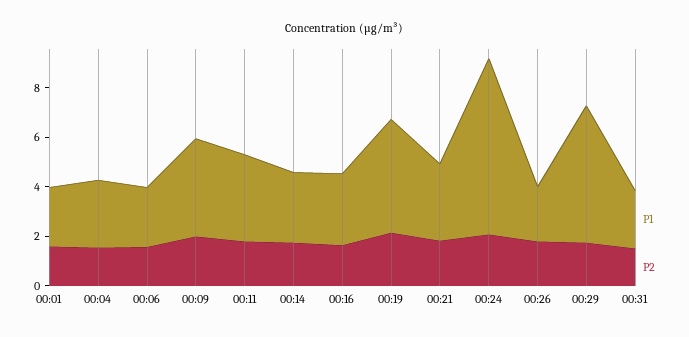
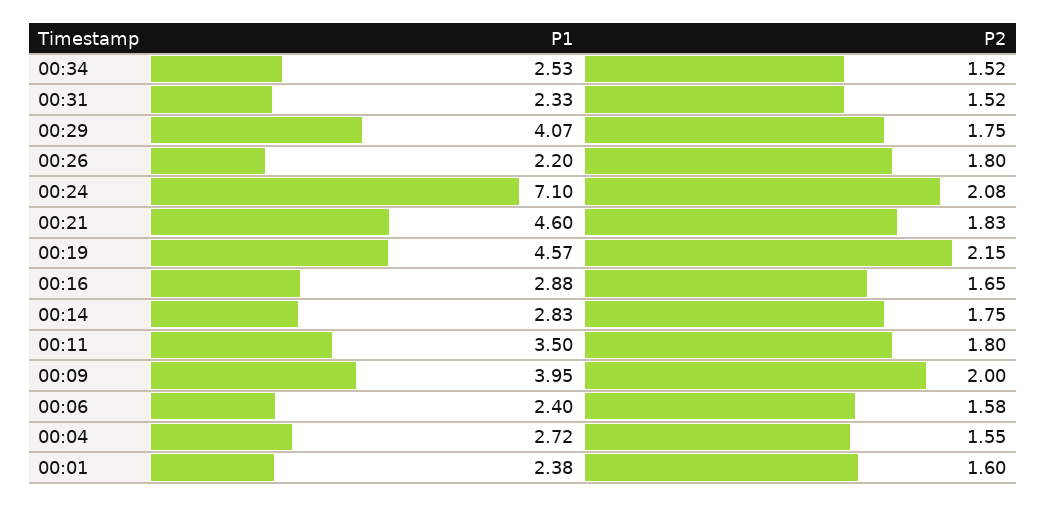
P1, 00:21: 3 -> 4.6
P1, 00:29: 5.5 -> 4.07
P1, 00:34: none -> 2.53
P2, 00:34: none -> 1.52

